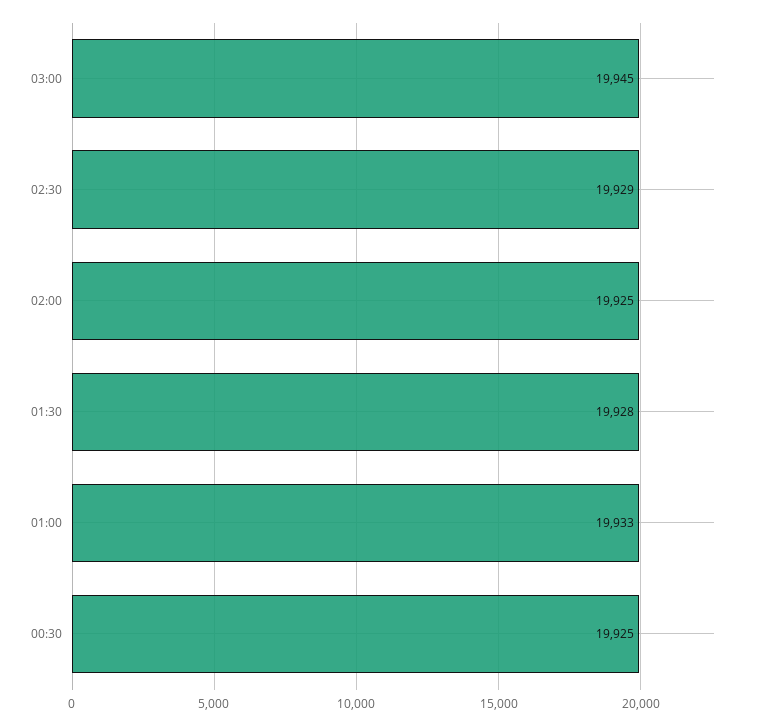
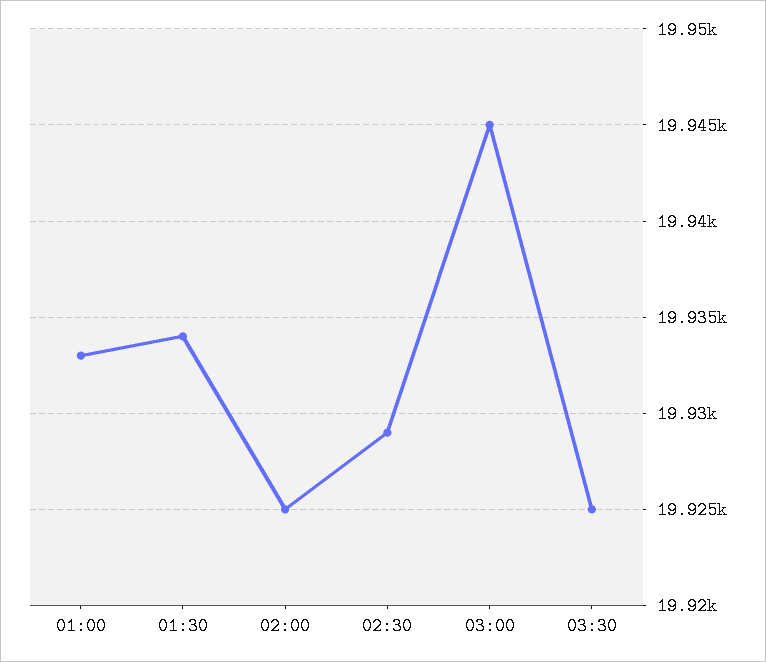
01:30: 19928 -> 19934
00:30: 19925 -> none
03:30: none -> 19925

